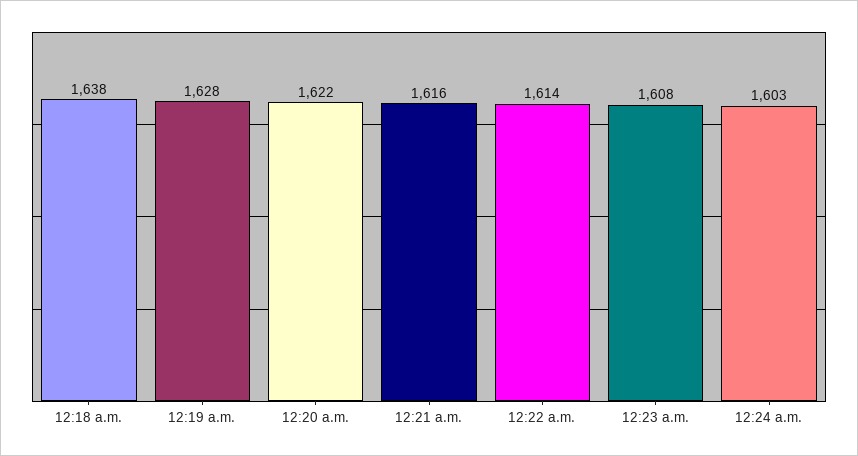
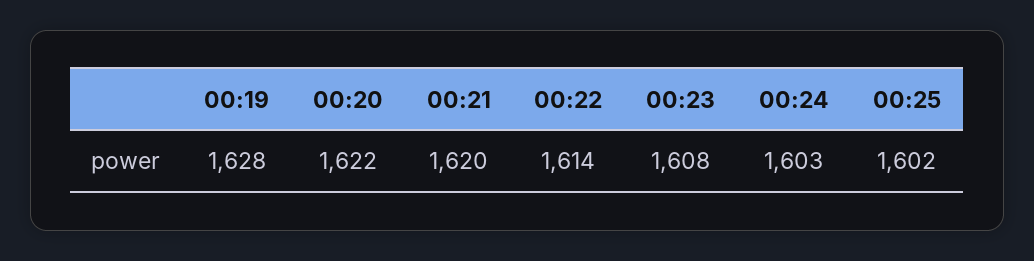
12:18 a.m.: 1638 -> none
12:21 a.m.: 1616 -> 1620
00:25: none -> 1602

